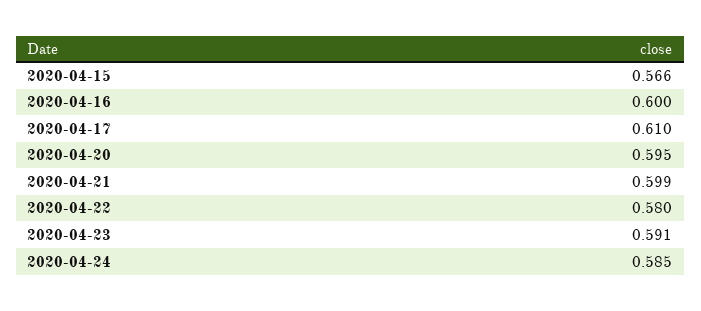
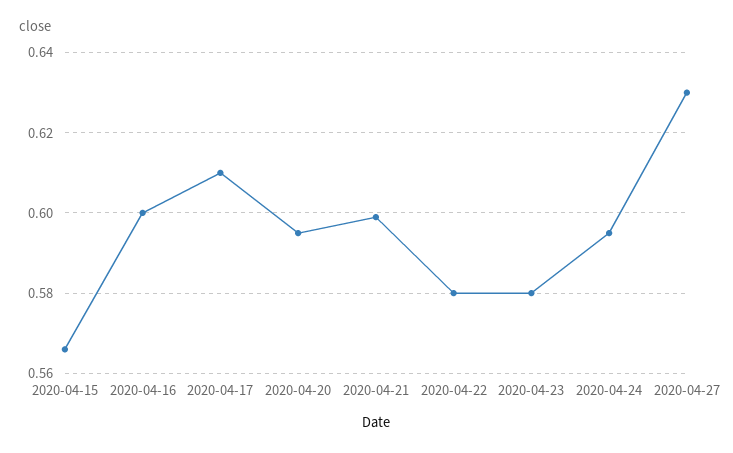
2020-04-23: 0.591 -> 0.58
2020-04-24: 0.585 -> 0.595
2020-04-27: none -> 0.63

